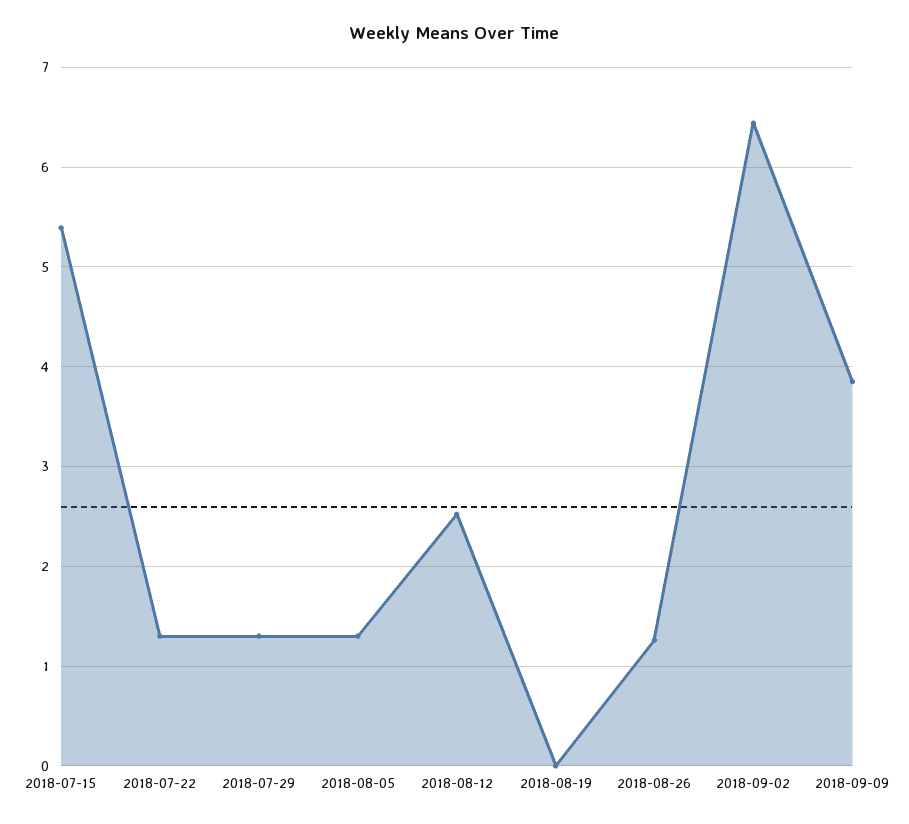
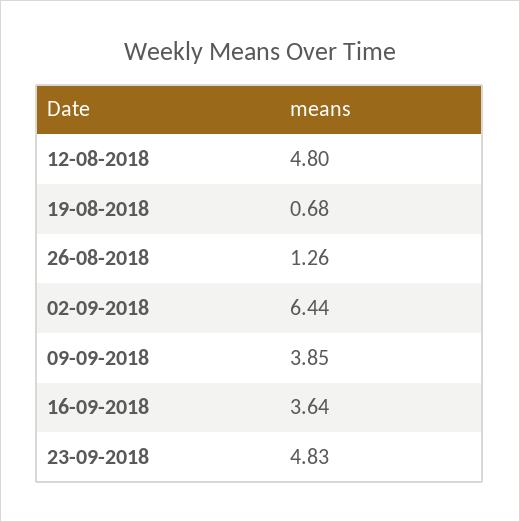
2018-07-15: 5.4 -> none
2018-07-22: 1.3 -> none
2018-07-29: 1.3 -> none
2018-08-05: 1.3 -> none
2018-08-12: 2.5 -> 4.8
2018-08-19: 0 -> 0.68
16-09-2018: none -> 3.64
23-09-2018: none -> 4.83

